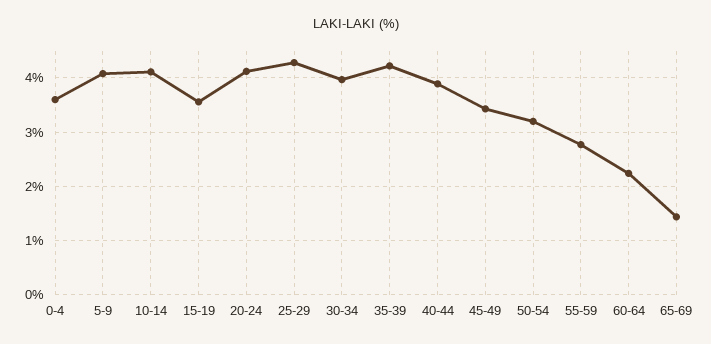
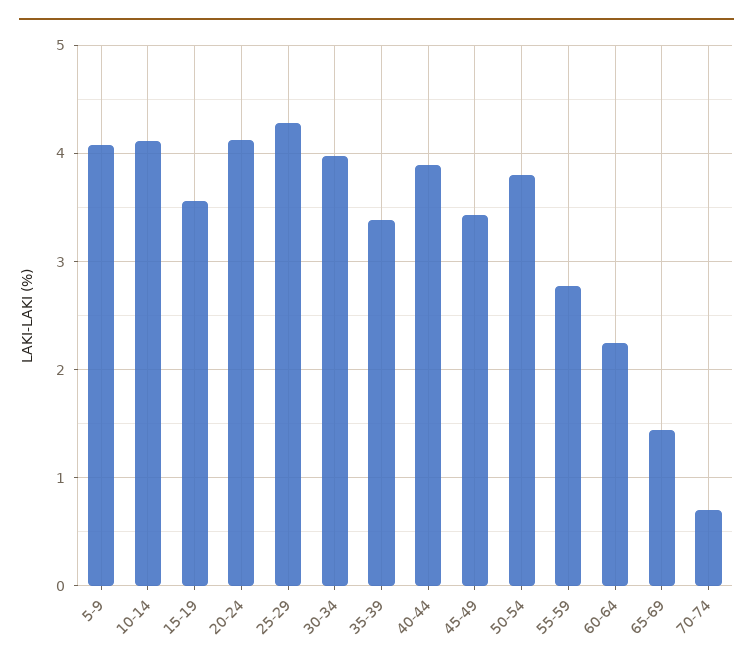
0-4: 3.6 -> none
35-39: 4.2 -> 3.4
50-54: 3.2 -> 3.8
70-74: none -> 0.7

